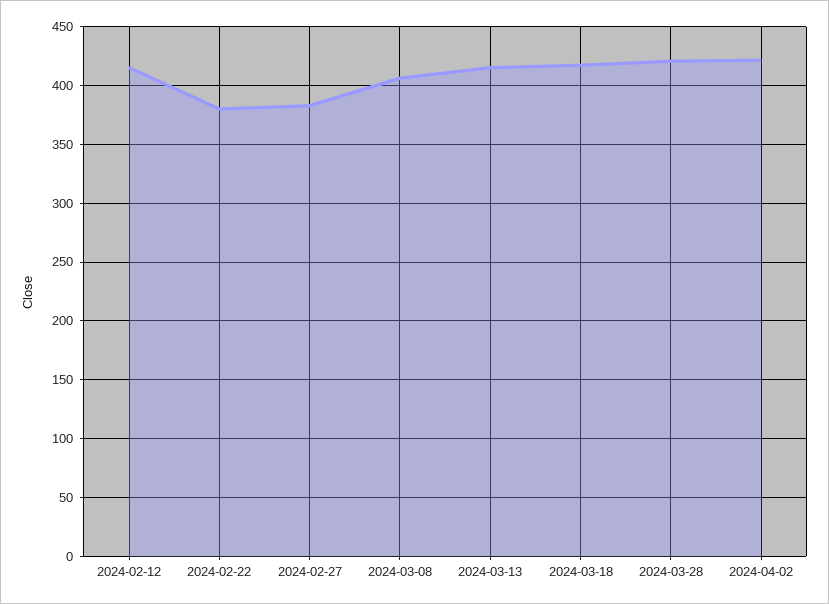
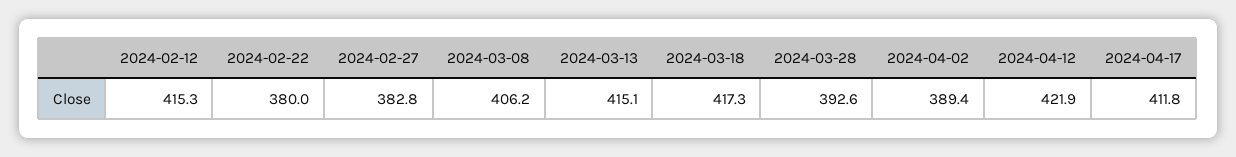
2024-03-28: 420 -> 392.6
2024-04-02: 420 -> 389.4
2024-04-12: none -> 421.9
2024-04-17: none -> 411.8

